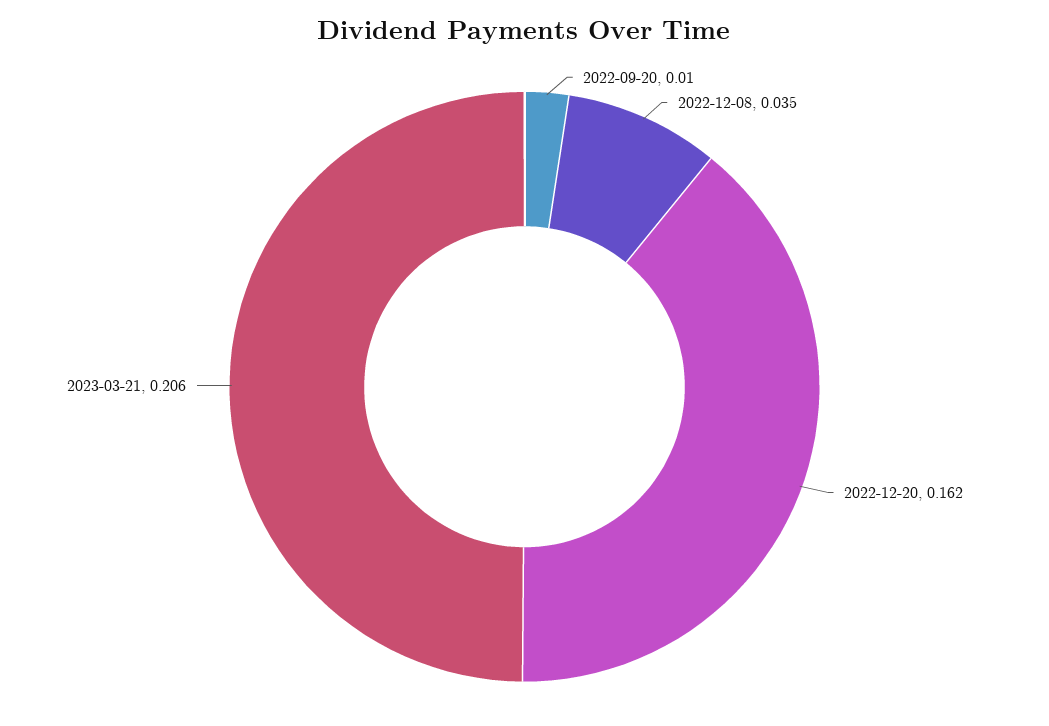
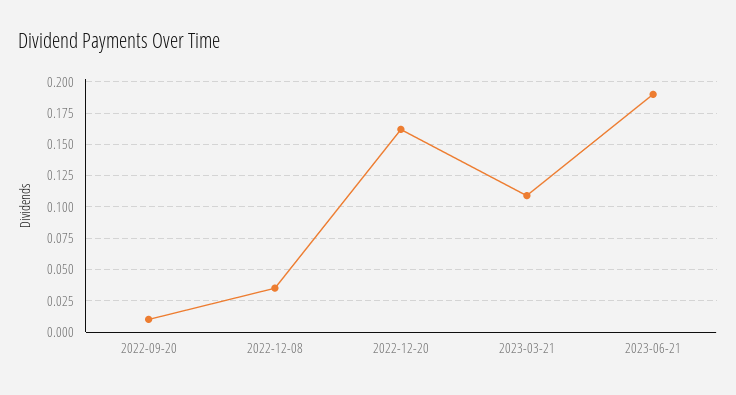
2023-03-21: 0.206 -> 0.11
2023-06-21: none -> 0.19

